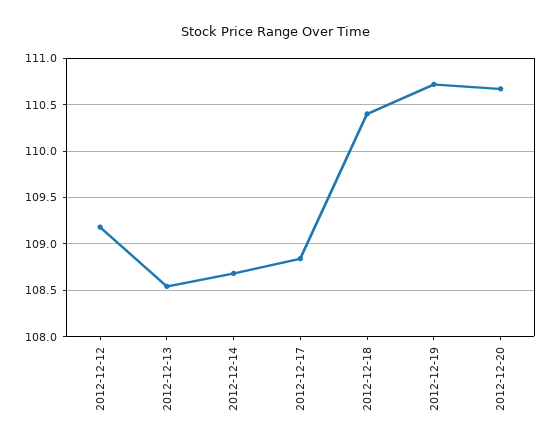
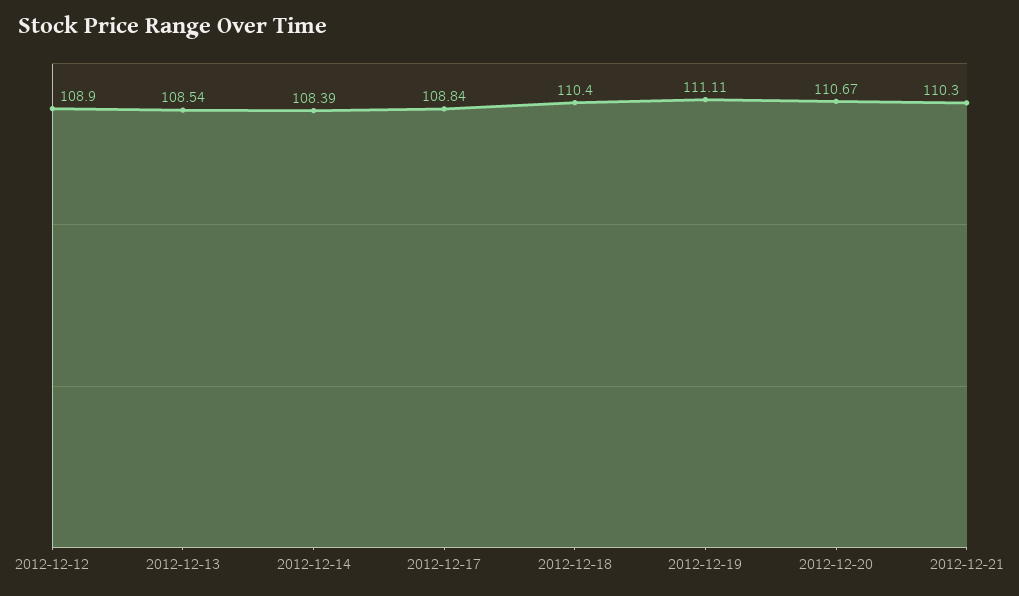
2012-12-12: 109.2 -> 108.9
2012-12-14: 108.7 -> 108.39
2012-12-19: 110.7 -> 111.11
2012-12-21: none -> 110.3

